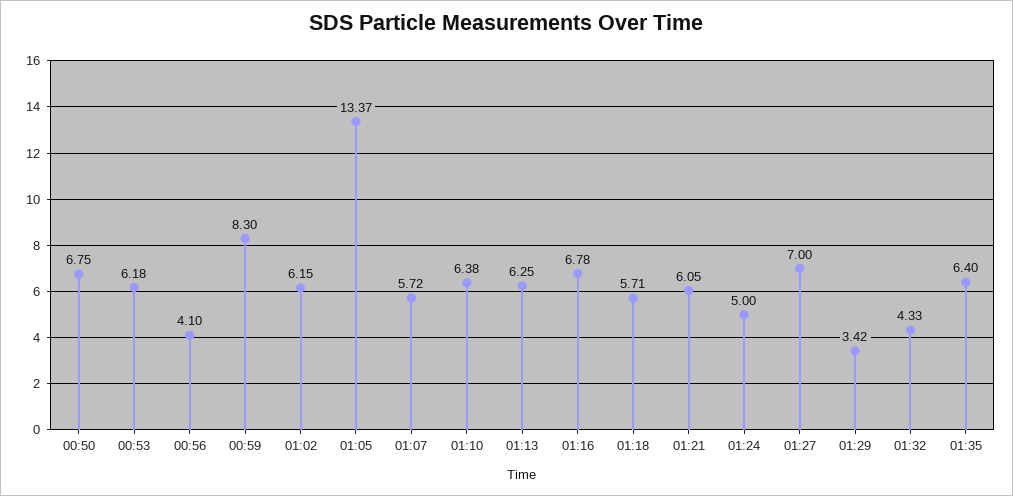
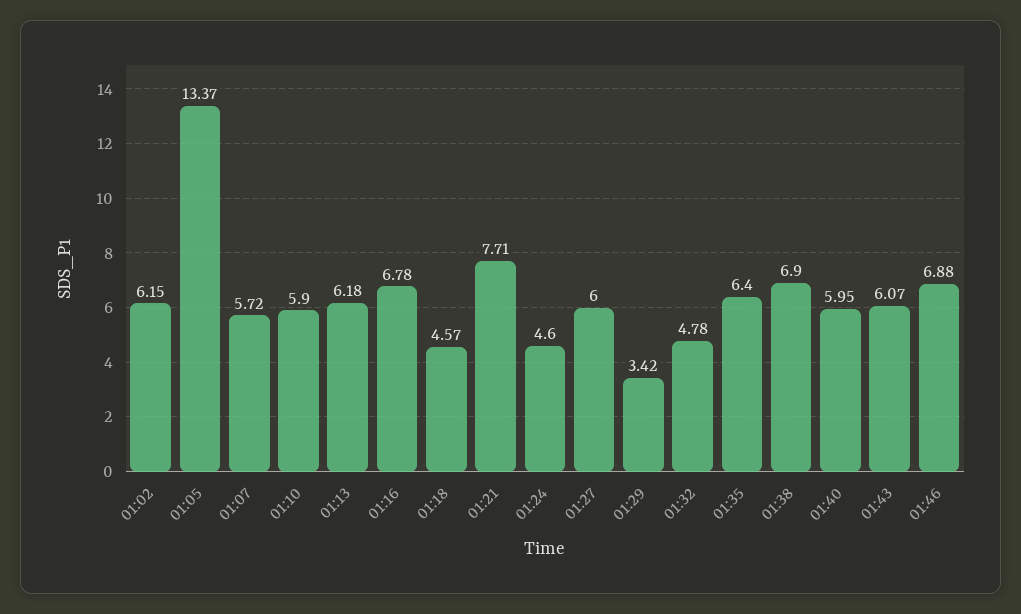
00:50: 6.75 -> none
00:53: 6.18 -> none
00:56: 4.1 -> none
00:59: 8.3 -> none
01:10: 6.38 -> 5.9
01:13: 6.25 -> 6.18
01:18: 5.71 -> 4.57
01:21: 6.05 -> 7.71
01:24: 5 -> 4.6
01:27: 7 -> 6
01:32: 4.33 -> 4.78
01:38: none -> 6.9
01:40: none -> 5.95
01:43: none -> 6.07
01:46: none -> 6.88

